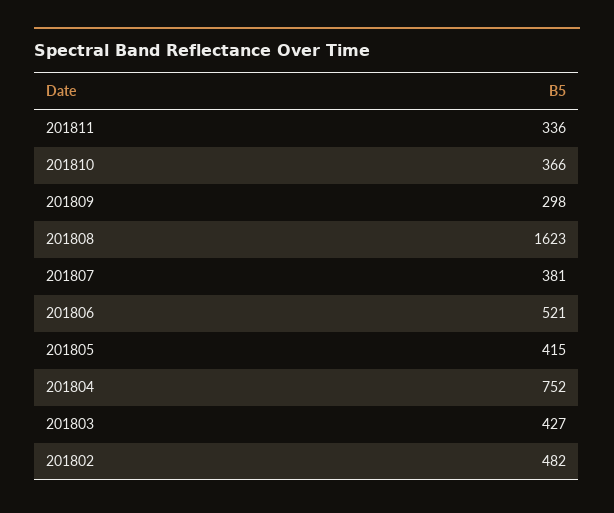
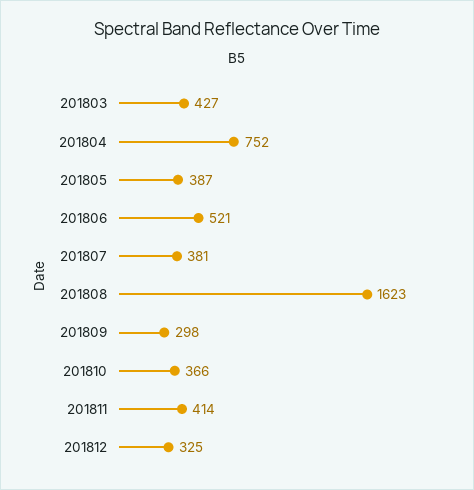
201811: 336 -> 414
201805: 415 -> 387
201802: 482 -> none
201812: none -> 325

